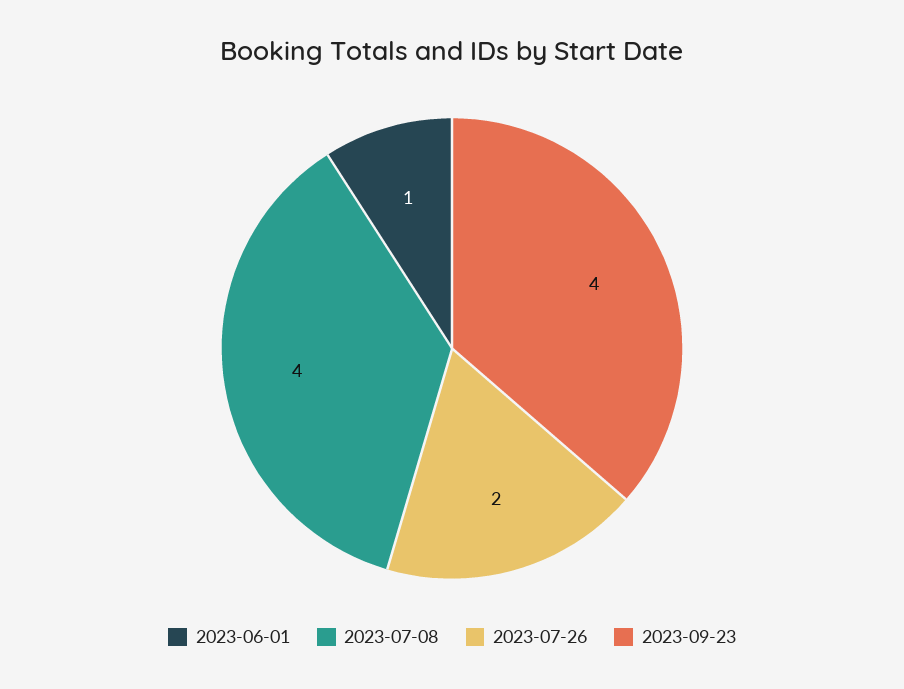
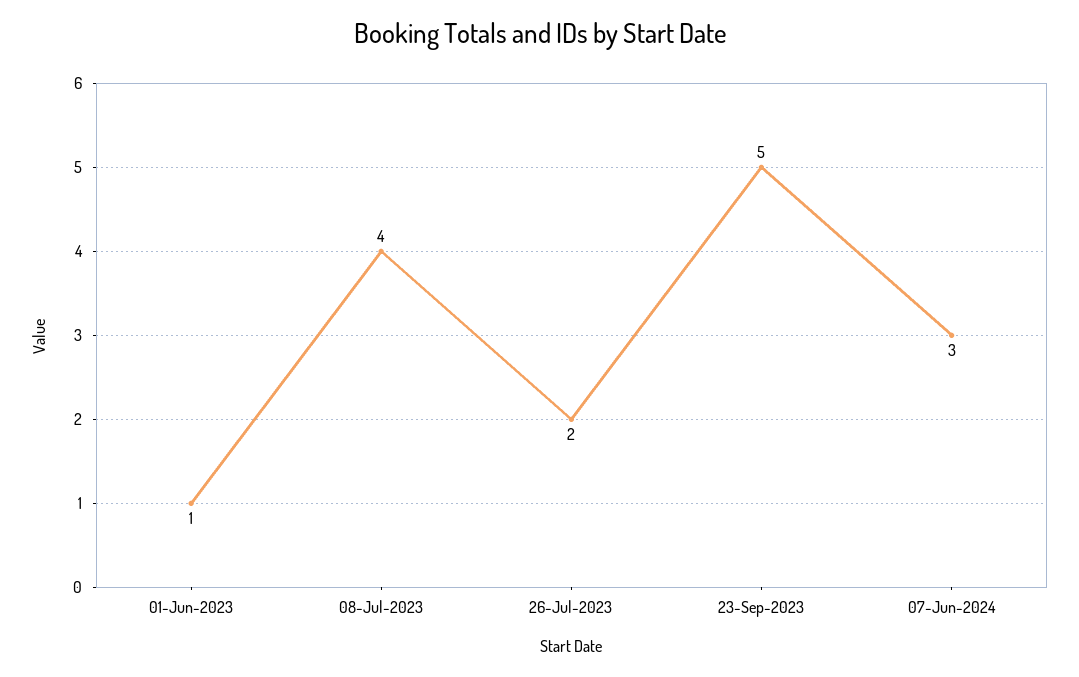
2023-09-23: 4 -> 5
07-Jun-2024: none -> 3

